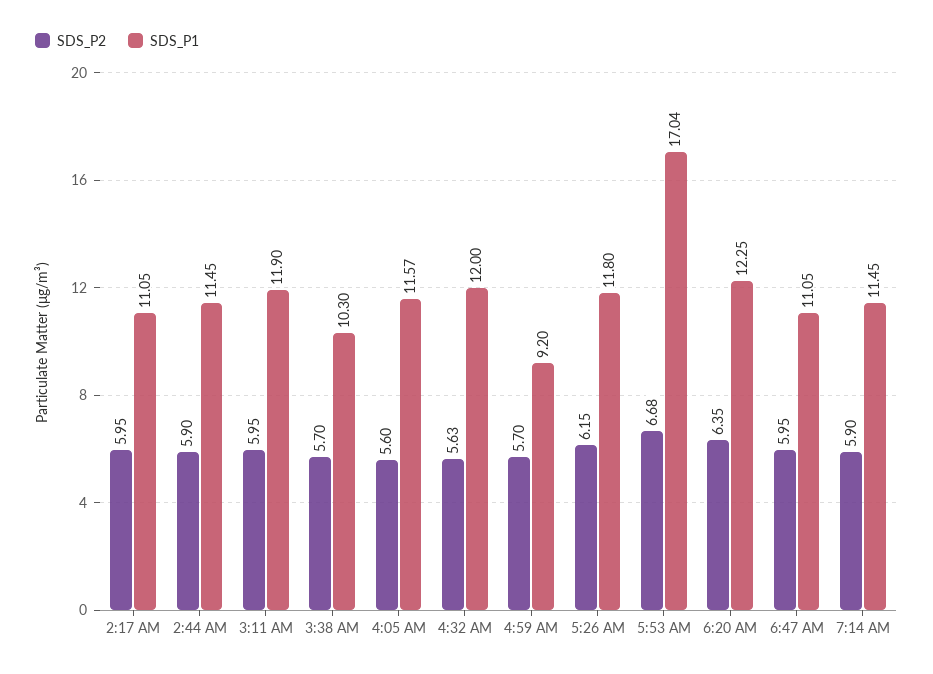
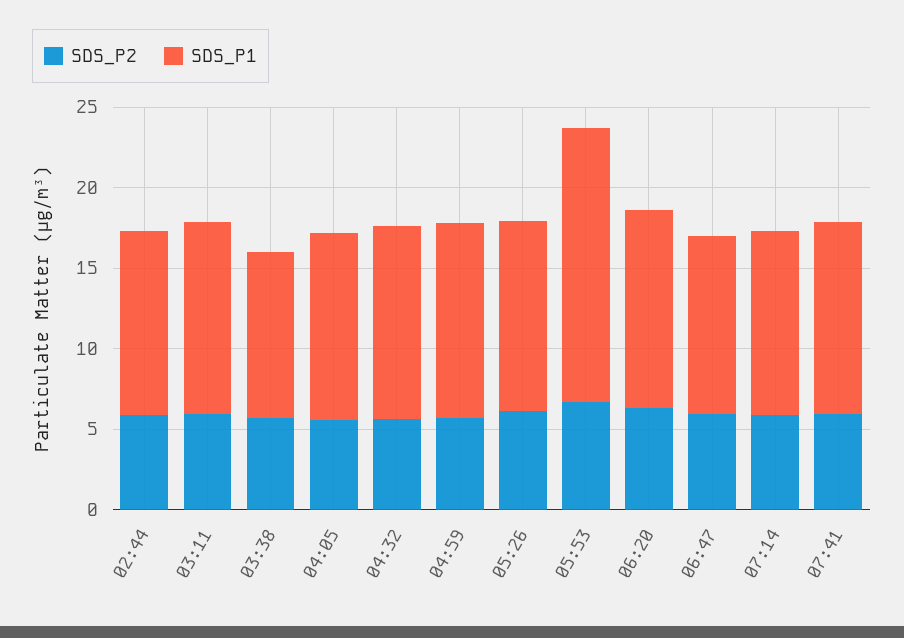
SDS_P2, 2:17 AM: 5.95 -> none
SDS_P1, 2:17 AM: 11.05 -> none
SDS_P1, 4:59 AM: 9.2 -> 12
SDS_P2, 07:41: none -> 6
SDS_P1, 07:41: none -> 12

